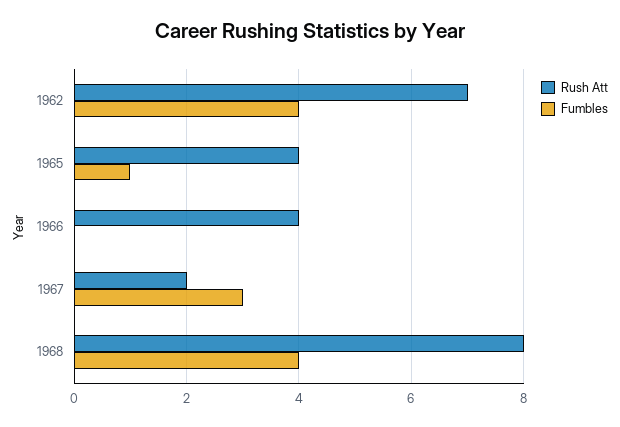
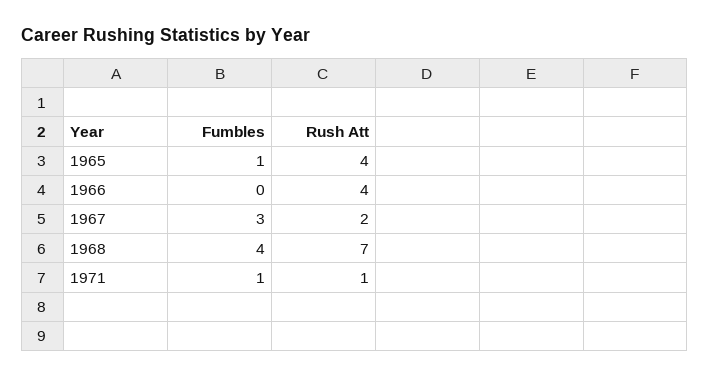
Rush Att, 1962: 7 -> none
Fumbles, 1962: 4 -> none
Rush Att, 1968: 8 -> 7
Fumbles, 1971: none -> 1
Rush Att, 1971: none -> 1

